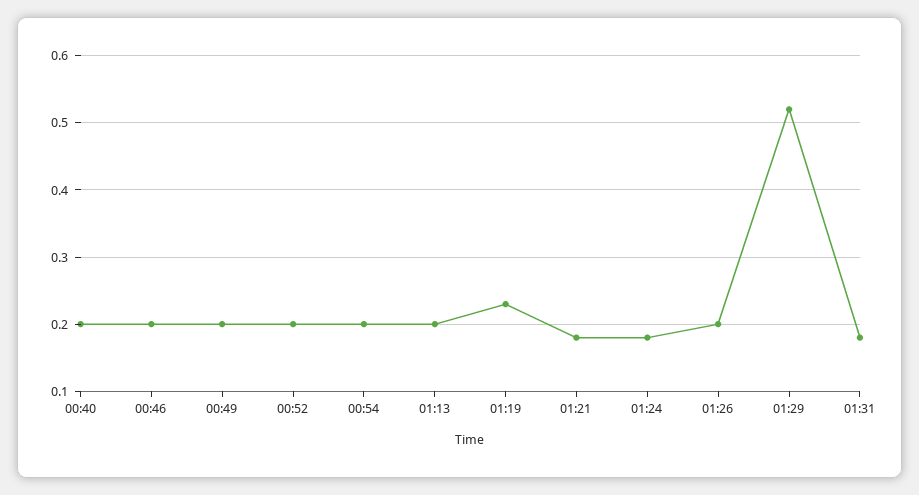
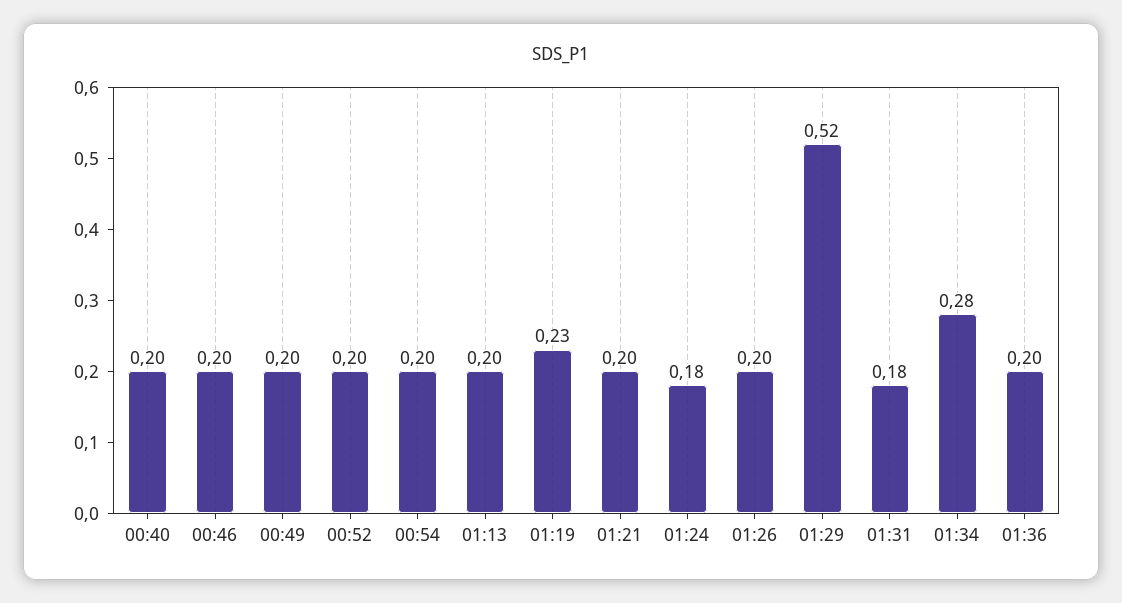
01:21: 0.18 -> 0.2
01:34: none -> 0.28
01:36: none -> 0.2

